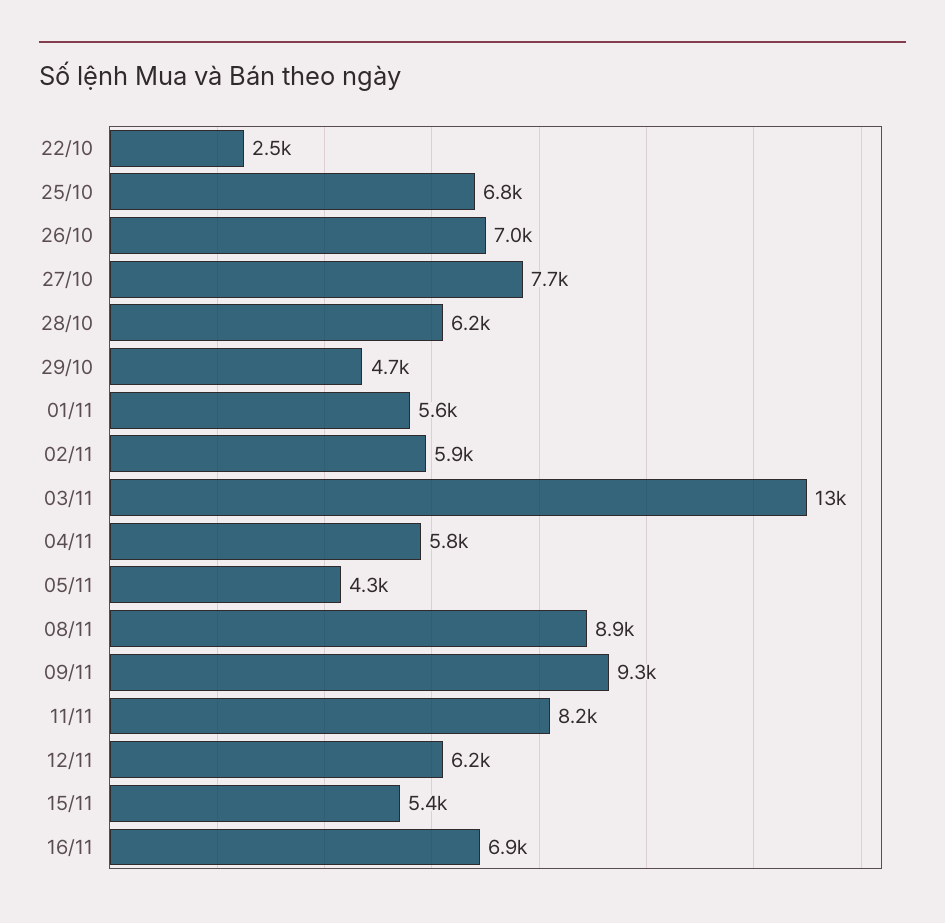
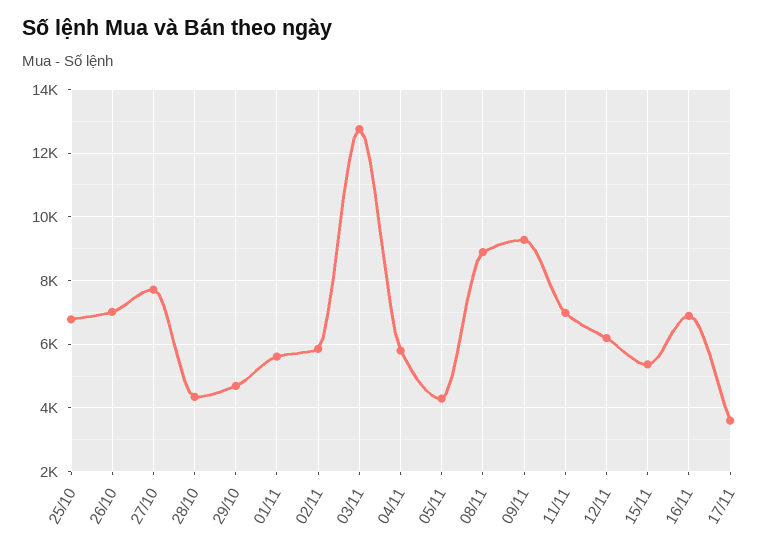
22/10: 2500 -> none
28/10: 6200 -> 4400
11/11: 8200 -> 7000
17/11: none -> 3600

